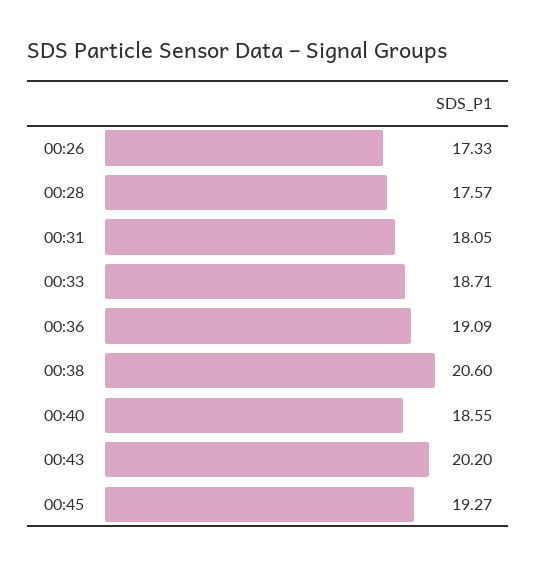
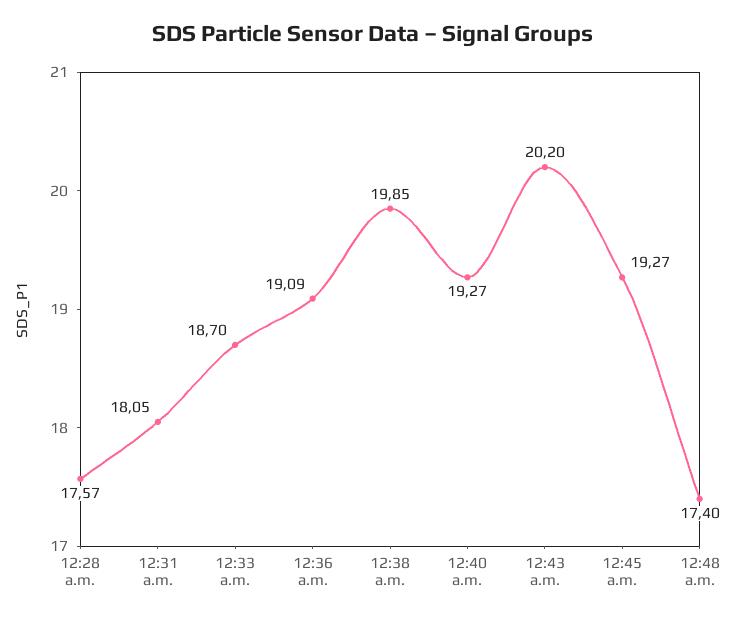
00:26: 17.33 -> none
00:33: 18.71 -> 18.7
00:38: 20.6 -> 19.85
00:40: 18.55 -> 19.27
12:48 a.m.: none -> 17.4

